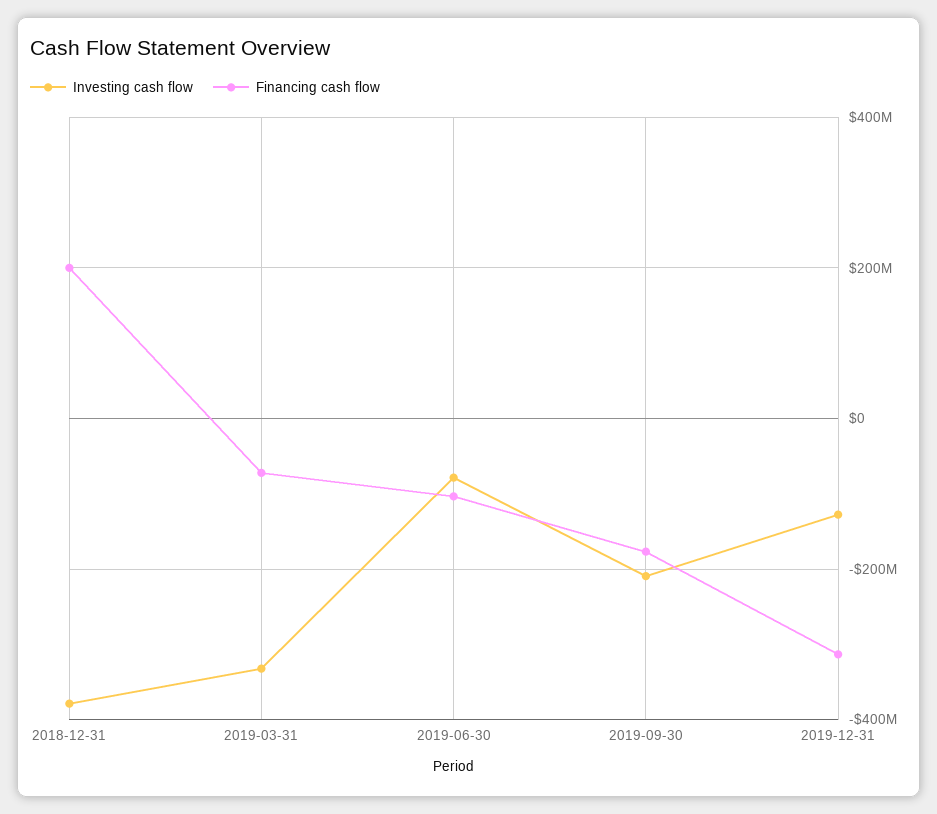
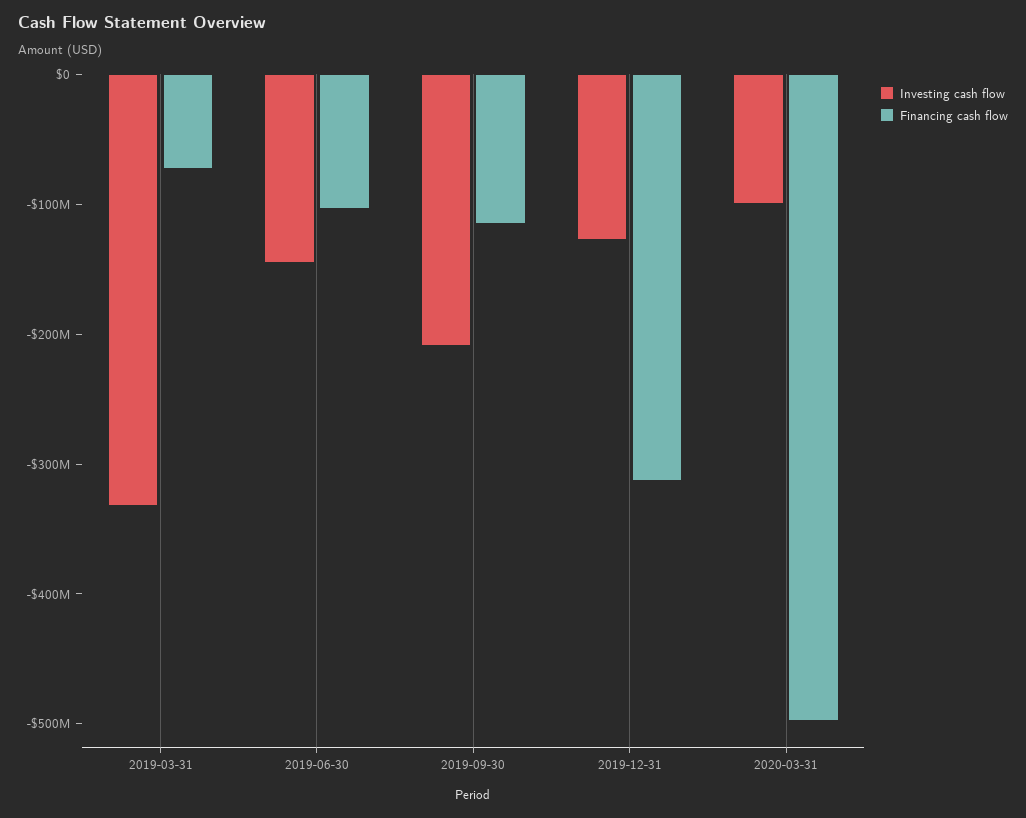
Investing cash flow, 2018-12-31: -380000000 -> none
Financing cash flow, 2018-12-31: 200000000 -> none
Investing cash flow, 2019-06-30: -80000000 -> -140000000
Financing cash flow, 2019-09-30: -180000000 -> -120000000
Investing cash flow, 2020-03-31: none -> -100000000
Financing cash flow, 2020-03-31: none -> -500000000

